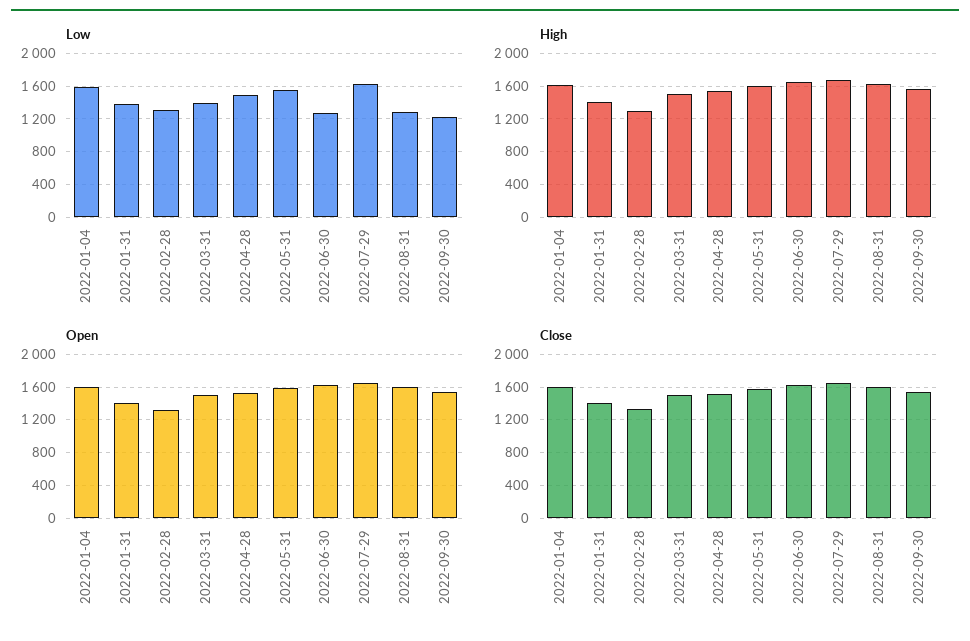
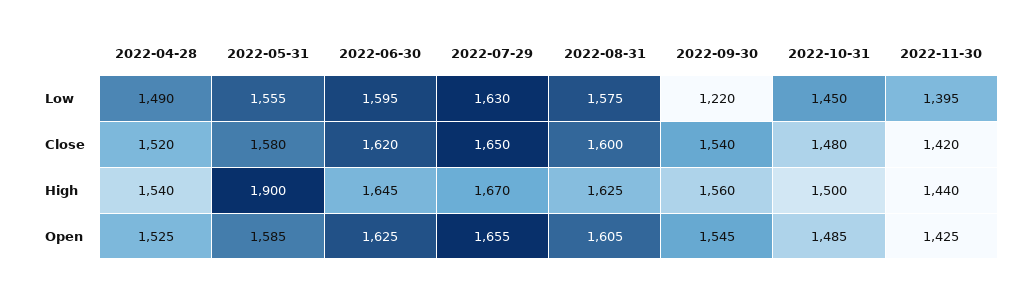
Low, 2022-01-04: 1600 -> none
Low, 2022-01-31: 1400 -> none
Low, 2022-02-28: 1300 -> none
Low, 2022-03-31: 1400 -> none
Low, 2022-06-30: 1300 -> 1595
Low, 2022-08-31: 1300 -> 1575
High, 2022-01-04: 1600 -> none
High, 2022-01-31: 1400 -> none
High, 2022-02-28: 1300 -> none
High, 2022-03-31: 1500 -> none
High, 2022-05-31: 1600 -> 1900
Open, 2022-01-04: 1600 -> none
Open, 2022-01-31: 1400 -> none
Open, 2022-02-28: 1300 -> none
Open, 2022-03-31: 1500 -> none
Close, 2022-01-04: 1600 -> none
Close, 2022-01-31: 1400 -> none
Close, 2022-02-28: 1300 -> none
Close, 2022-03-31: 1500 -> none
Low, 2022-10-31: none -> 1450
Low, 2022-11-30: none -> 1395
Close, 2022-10-31: none -> 1480
Close, 2022-11-30: none -> 1420
High, 2022-10-31: none -> 1500
High, 2022-11-30: none -> 1440
Open, 2022-10-31: none -> 1485
Open, 2022-11-30: none -> 1425

